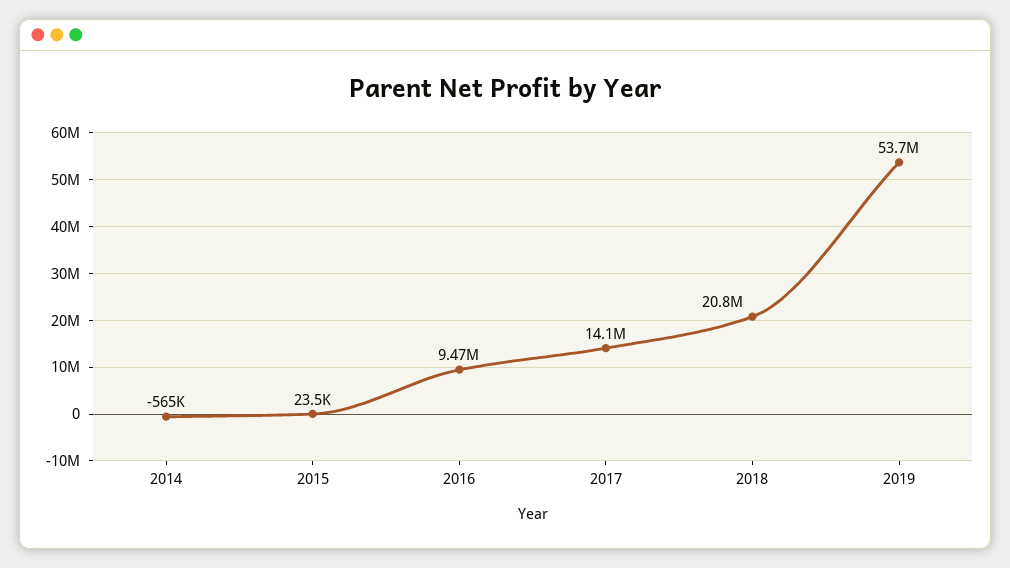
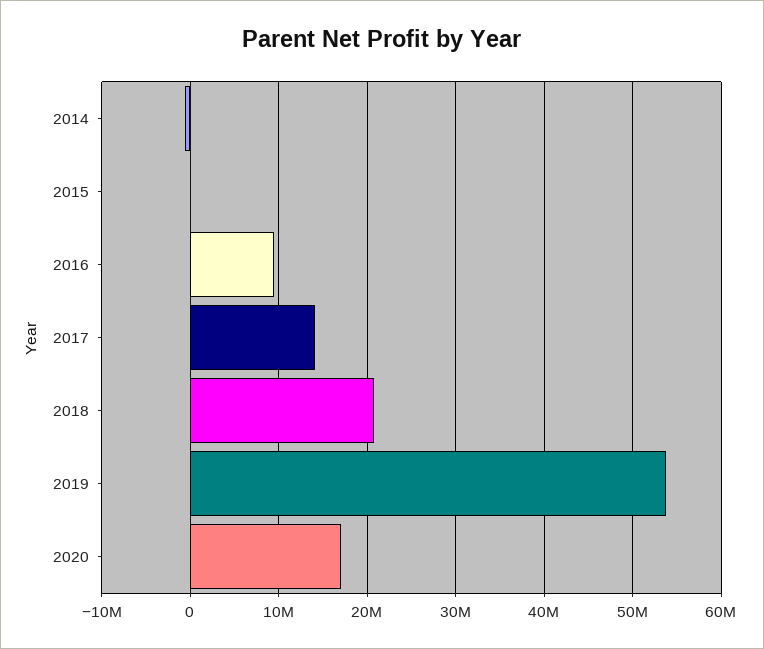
2020: none -> 17000000

